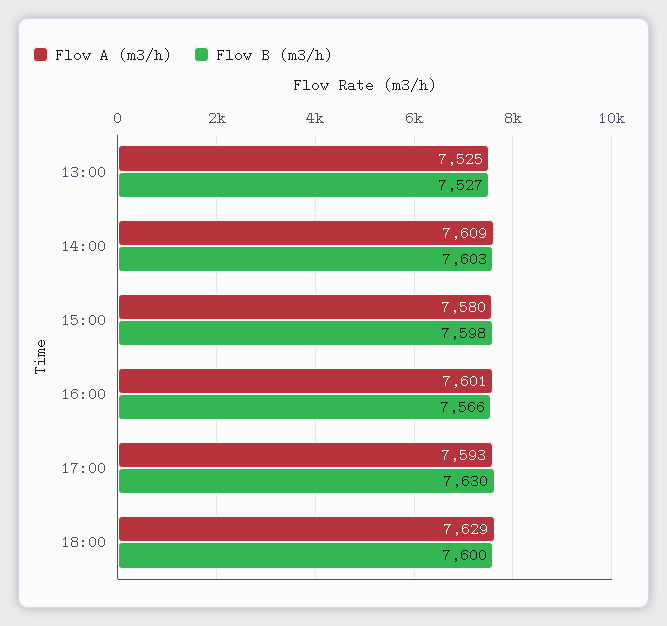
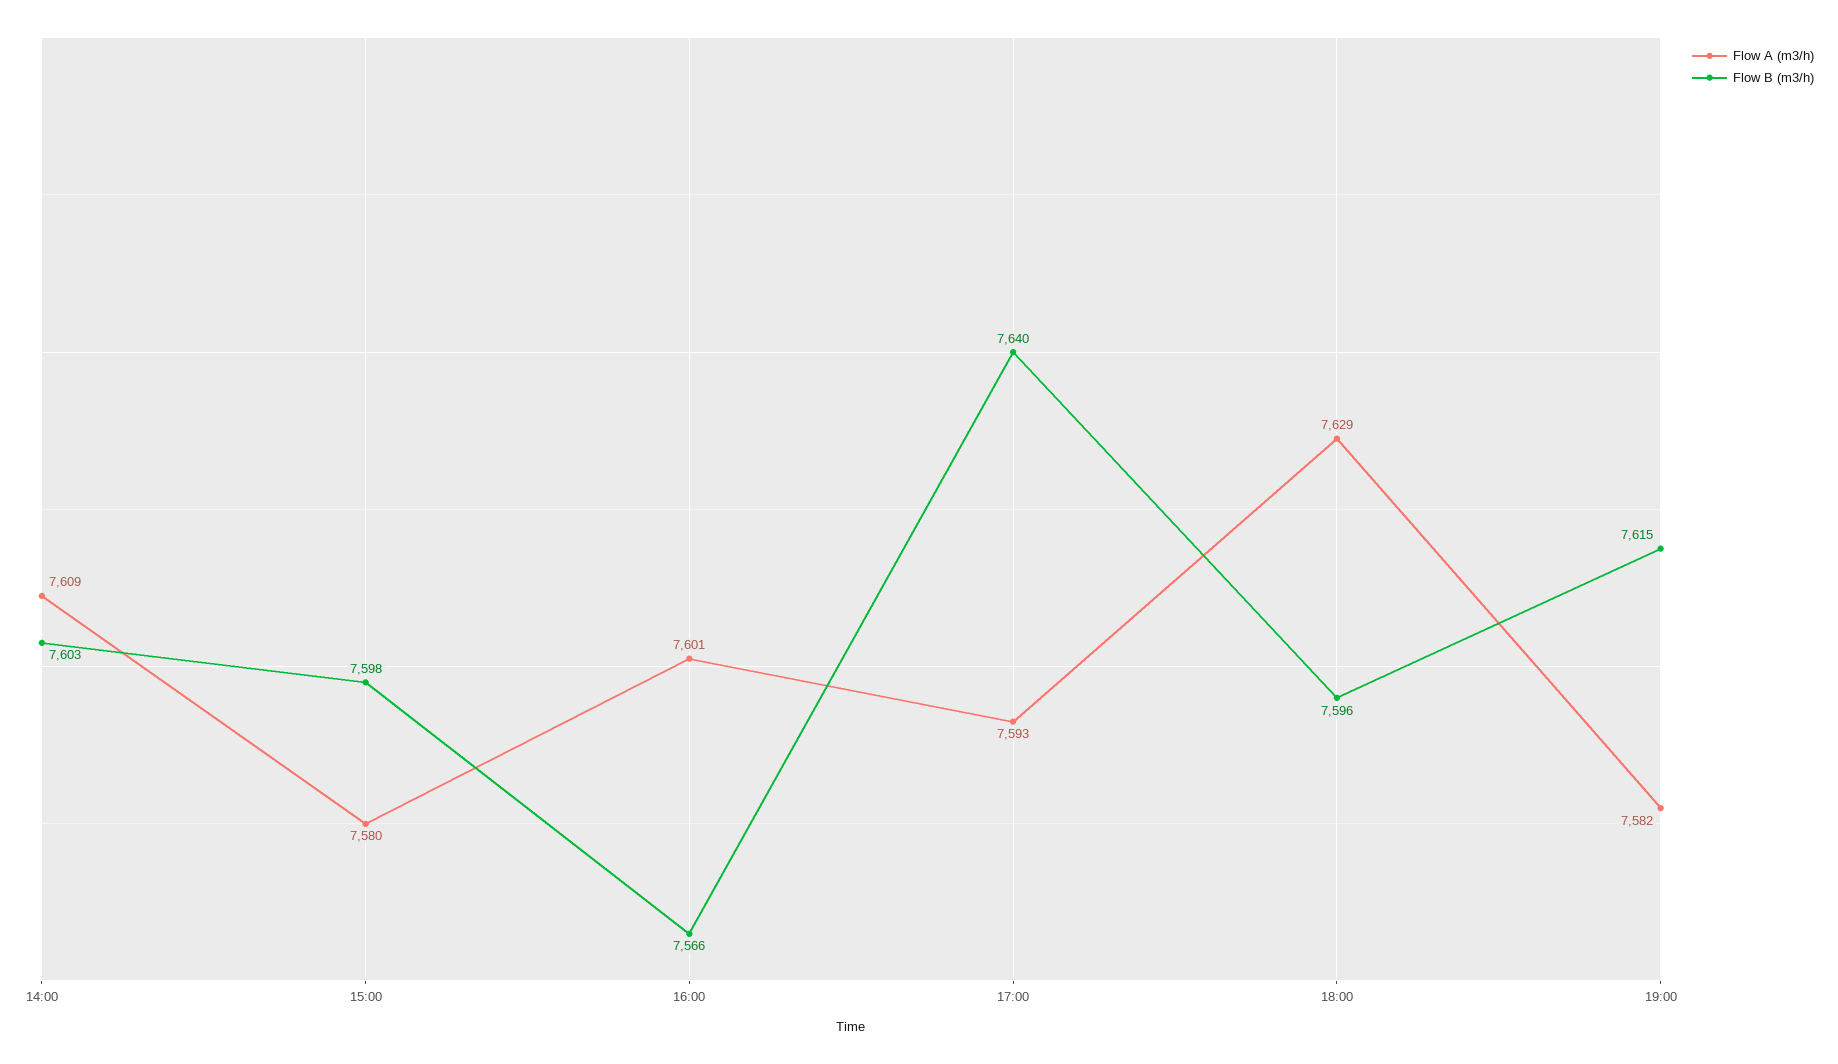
Flow A (m3/h), 13:00: 7525 -> none
Flow B (m3/h), 13:00: 7527 -> none
Flow B (m3/h), 17:00: 7630 -> 7640
Flow B (m3/h), 18:00: 7600 -> 7596
Flow A (m3/h), 19:00: none -> 7582
Flow B (m3/h), 19:00: none -> 7615

